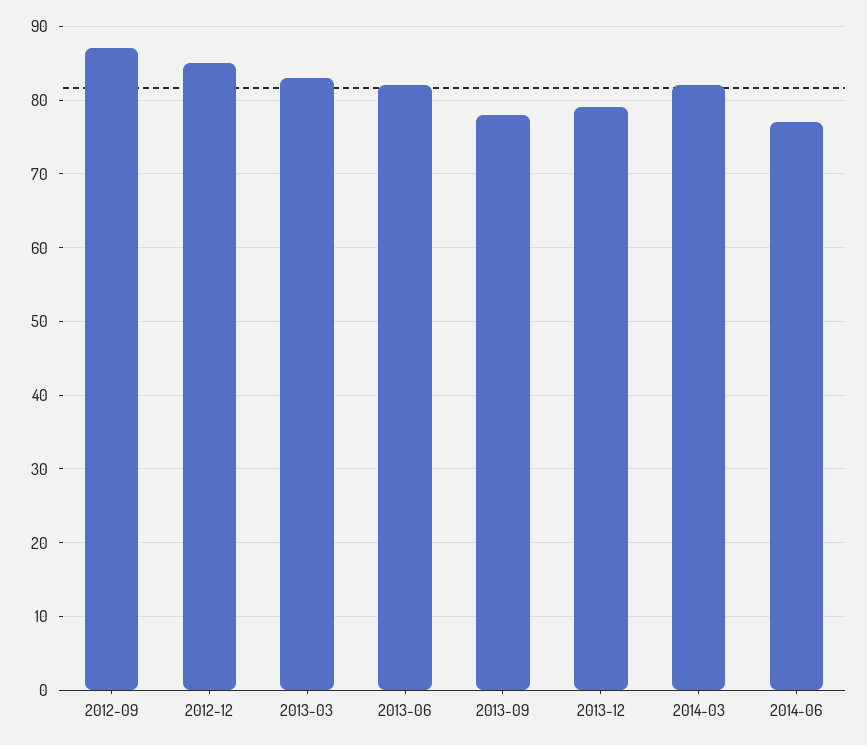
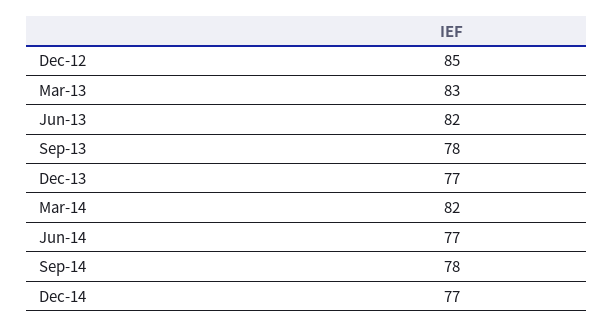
2012-09: 87 -> none
2013-12: 79 -> 77
Sep-14: none -> 78
Dec-14: none -> 77

